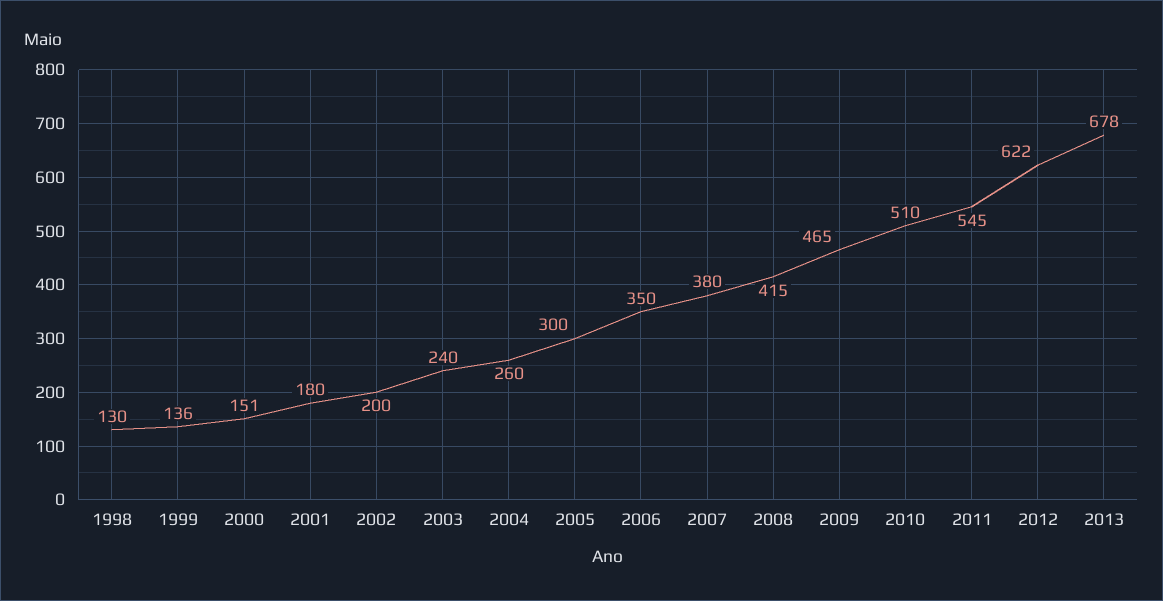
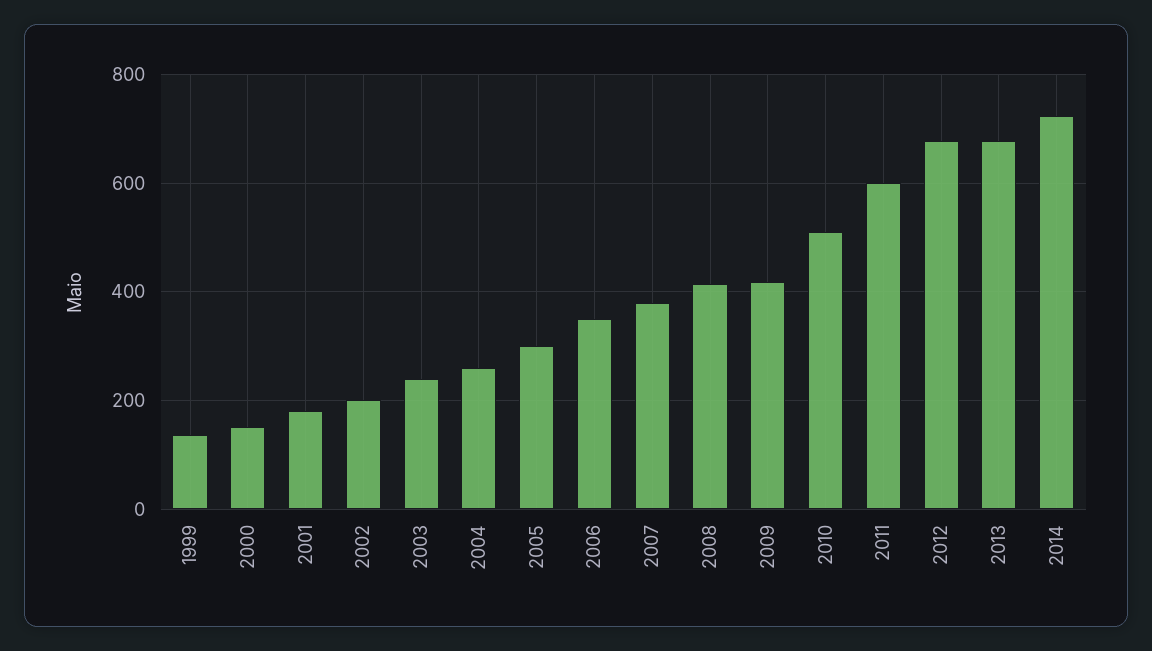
1998: 130 -> none
2009: 465 -> 420
2011: 545 -> 600
2012: 622 -> 680
2014: none -> 720

